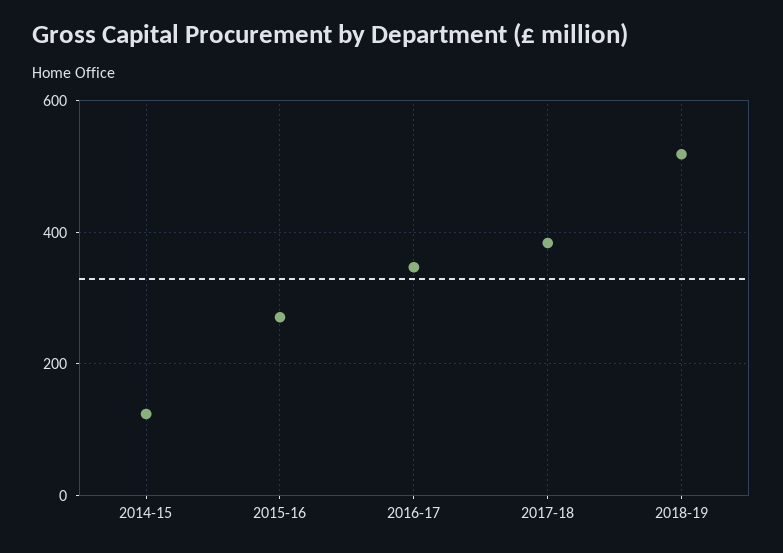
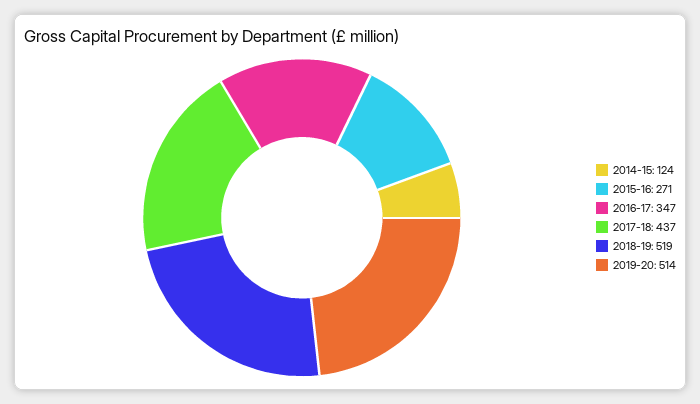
2017-18: 380 -> 437
2019-20: none -> 514

